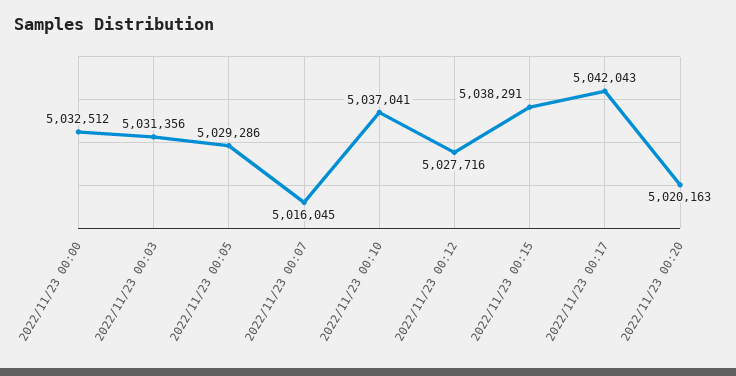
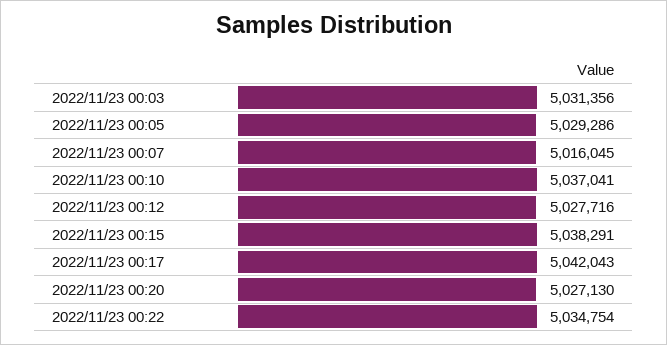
2022/11/23 00:00: 5032512 -> none
2022/11/23 00:20: 5020163 -> 5027130
2022/11/23 00:22: none -> 5034754

